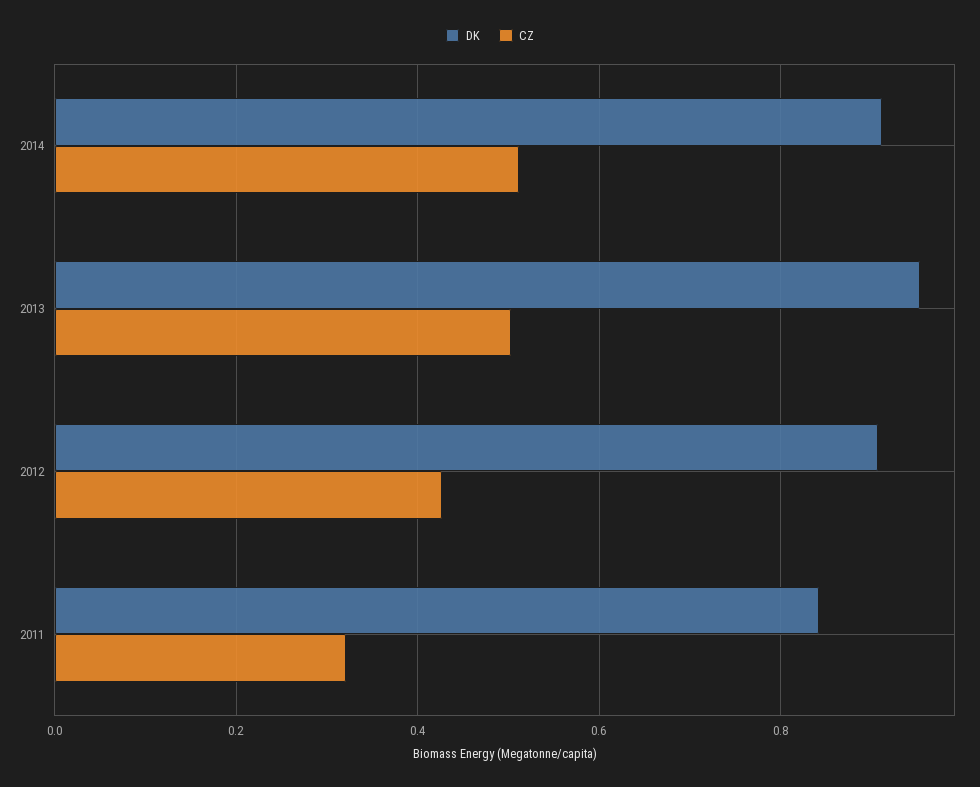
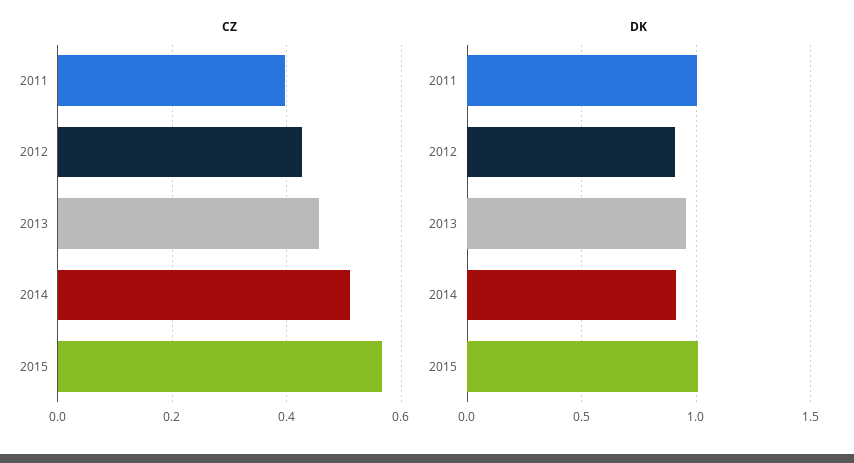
CZ, 2013: 0.5 -> 0.46
DK, 2011: 0.84 -> 1
CZ, 2011: 0.32 -> 0.4
CZ, 2015: none -> 0.56
DK, 2015: none -> 1

